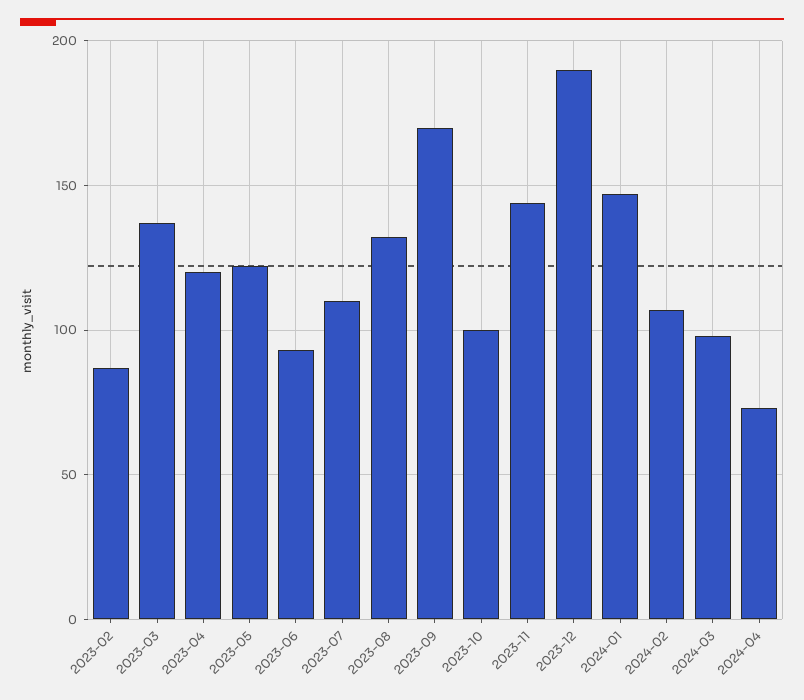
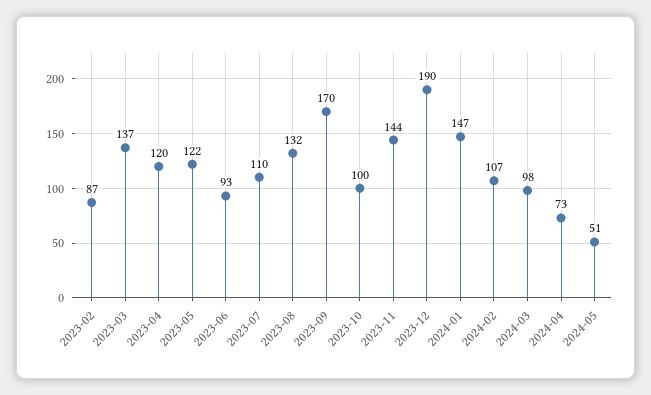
2024-05: none -> 51

